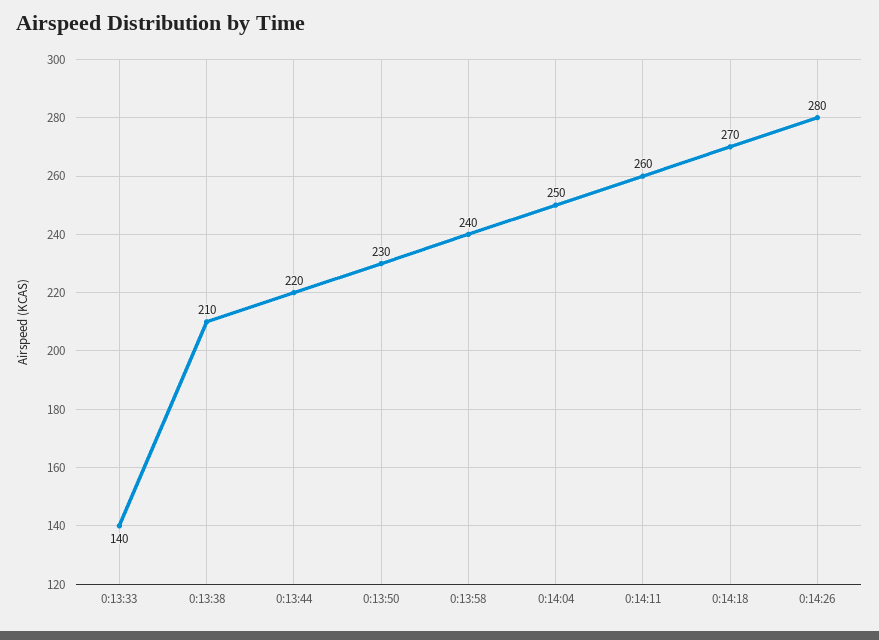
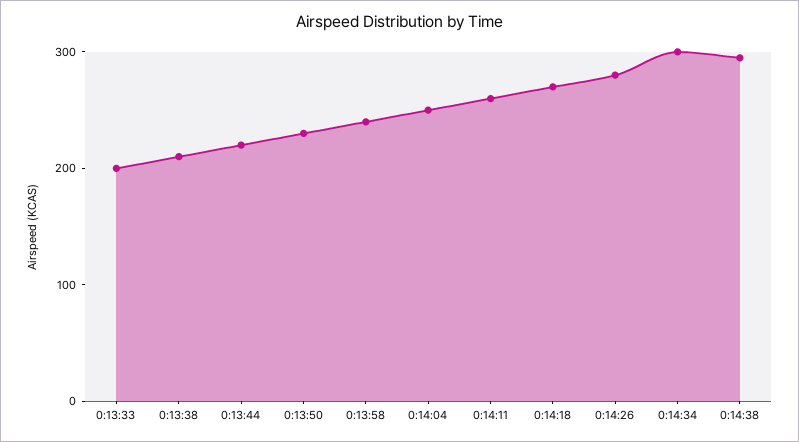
0:13:33: 140 -> 200
0:14:34: none -> 300
0:14:38: none -> 300

